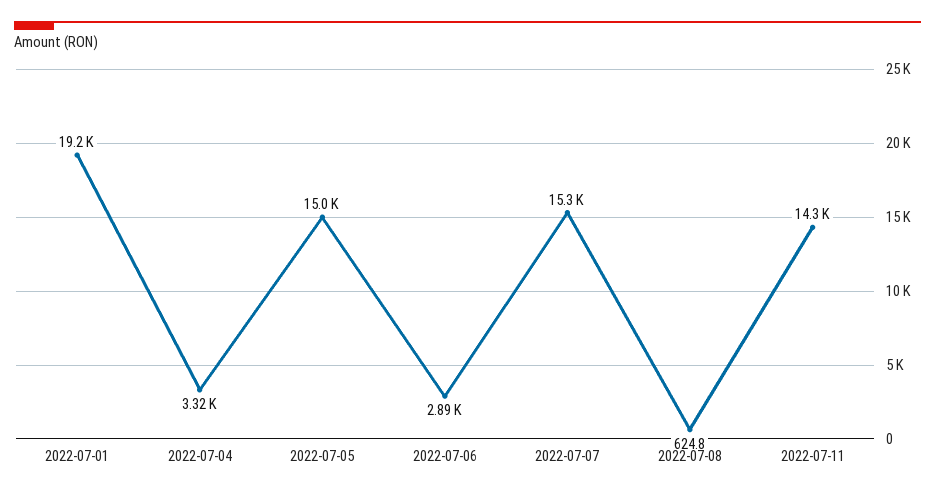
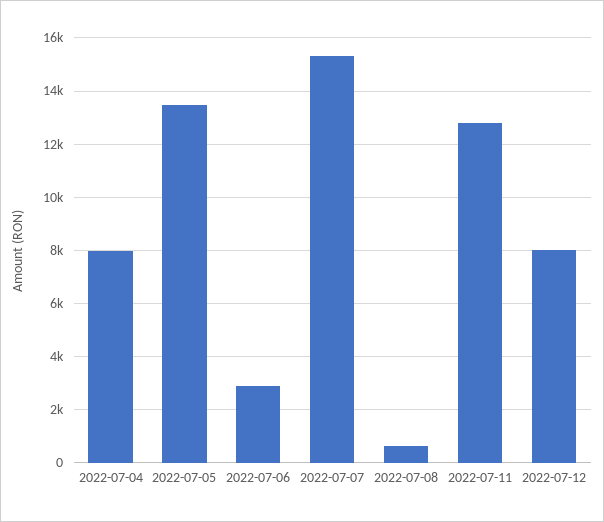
2022-07-01: 19200 -> none
2022-07-04: 3320 -> 8000
2022-07-05: 15000 -> 13500
2022-07-11: 14300 -> 12750
2022-07-12: none -> 8000

